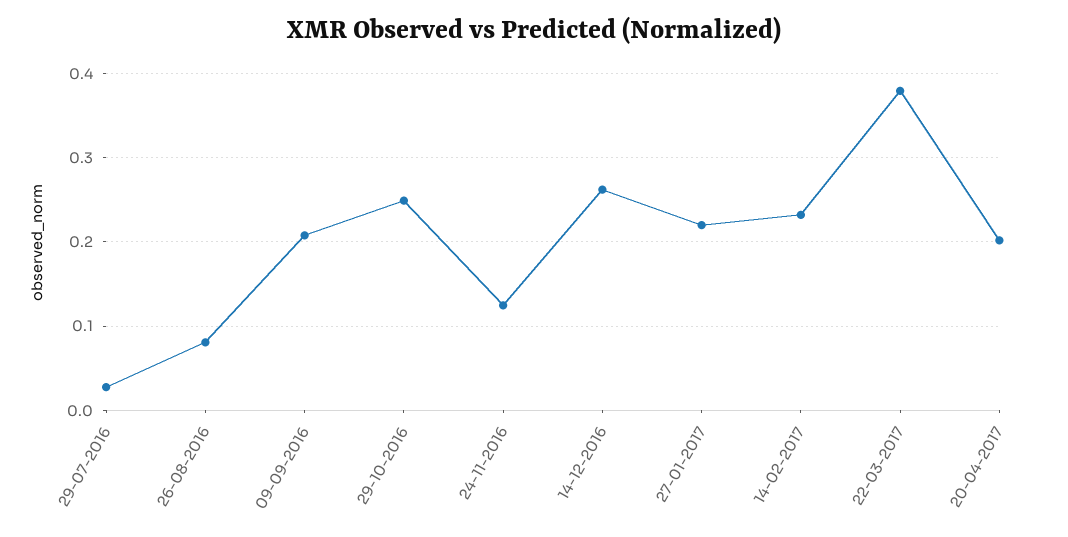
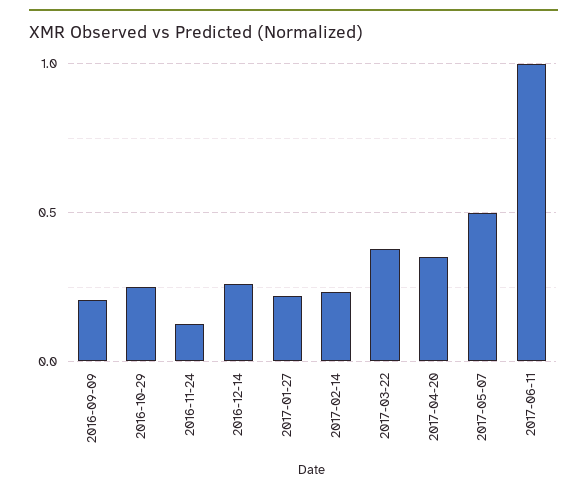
29-07-2016: 0.03 -> none
26-08-2016: 0.08 -> none
20-04-2017: 0.2 -> 0.35
2017-05-07: none -> 0.5
2017-06-11: none -> 1

